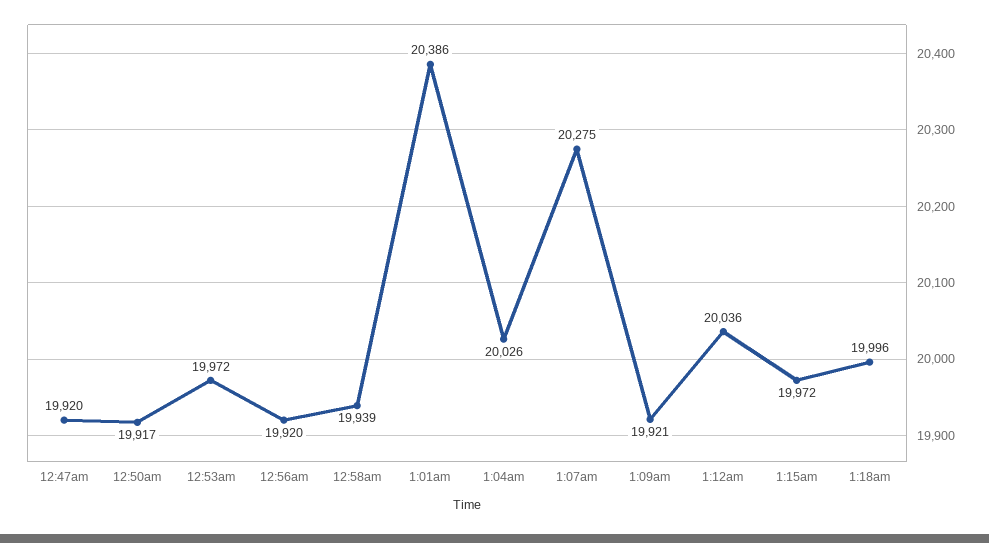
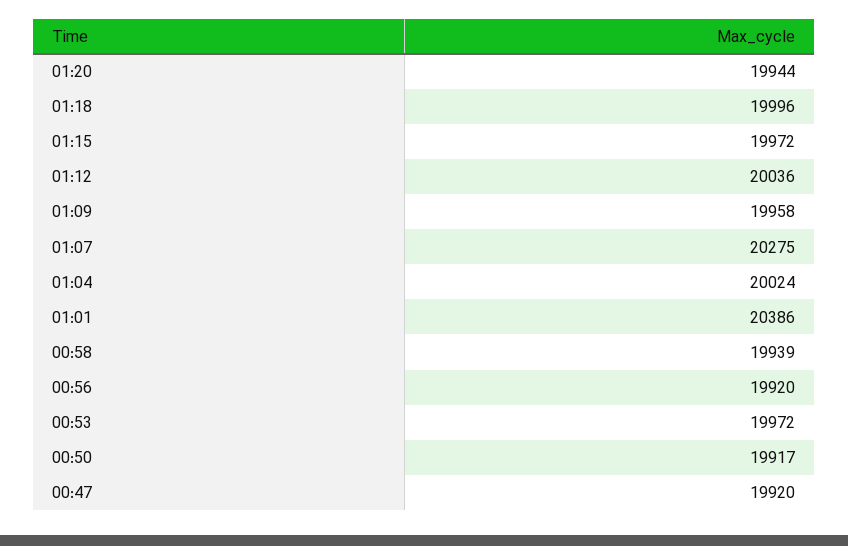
1:04am: 20026 -> 20024
1:09am: 19921 -> 19958
01:20: none -> 19944

